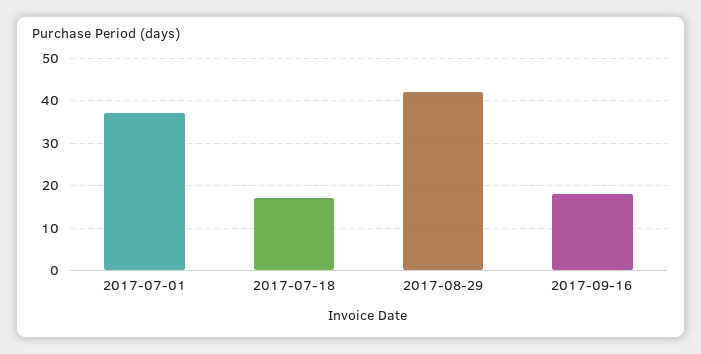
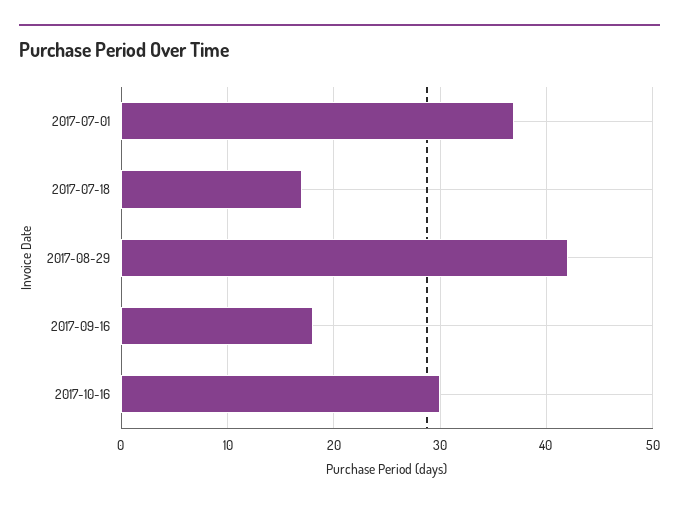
2017-10-16: none -> 30

